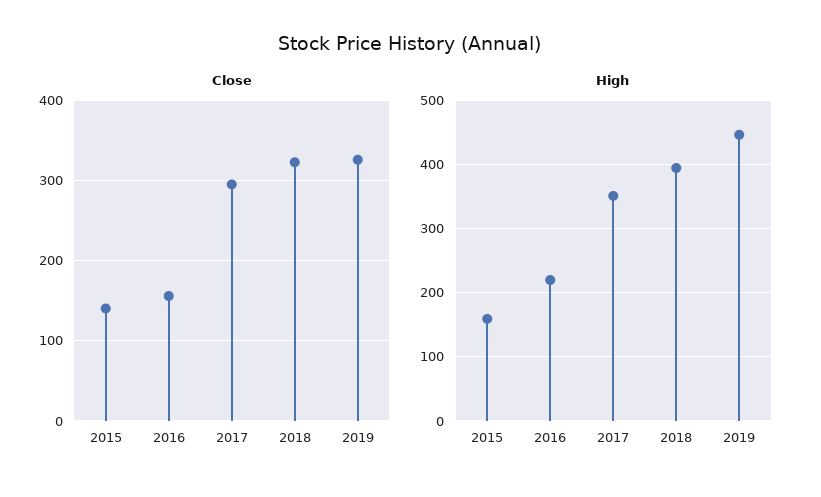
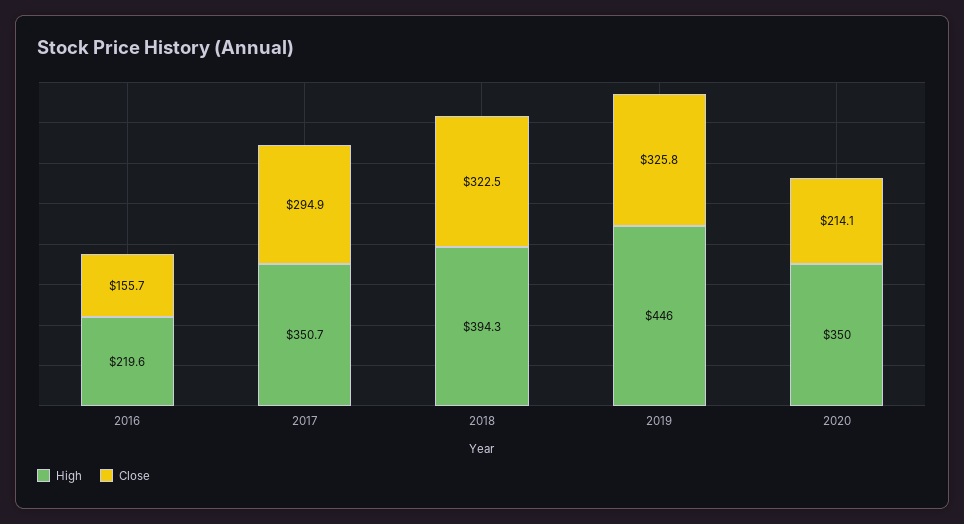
Close, 2015: 140 -> none
High, 2015: 160 -> none
High, 2020: none -> 350
Close, 2020: none -> 214.1

